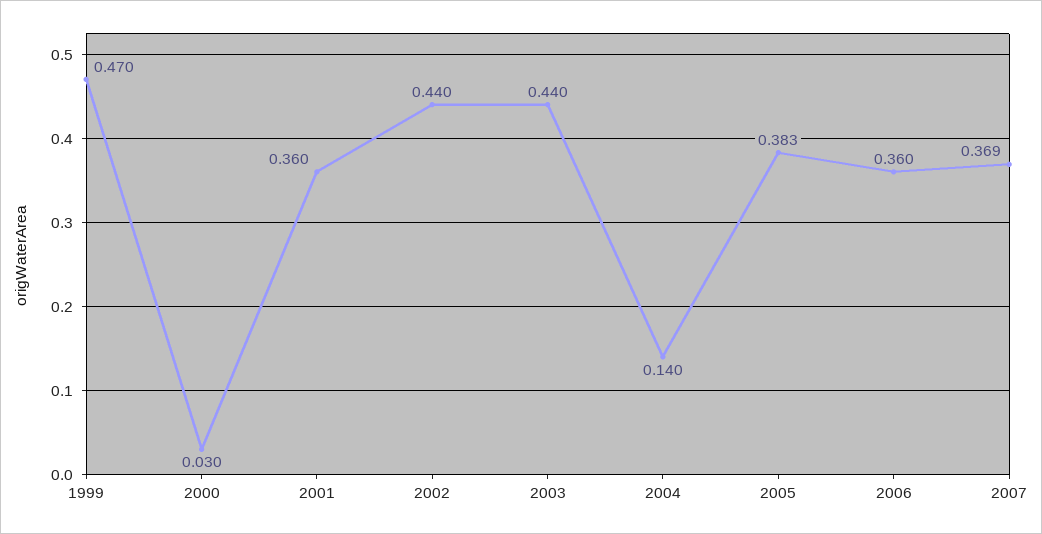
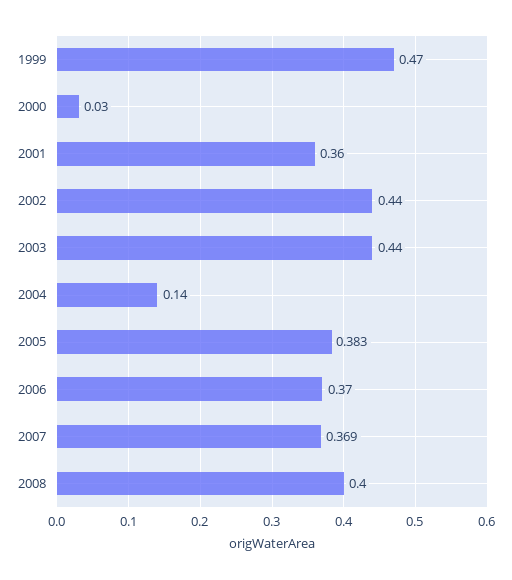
2006: 0.36 -> 0.37
2008: none -> 0.4

